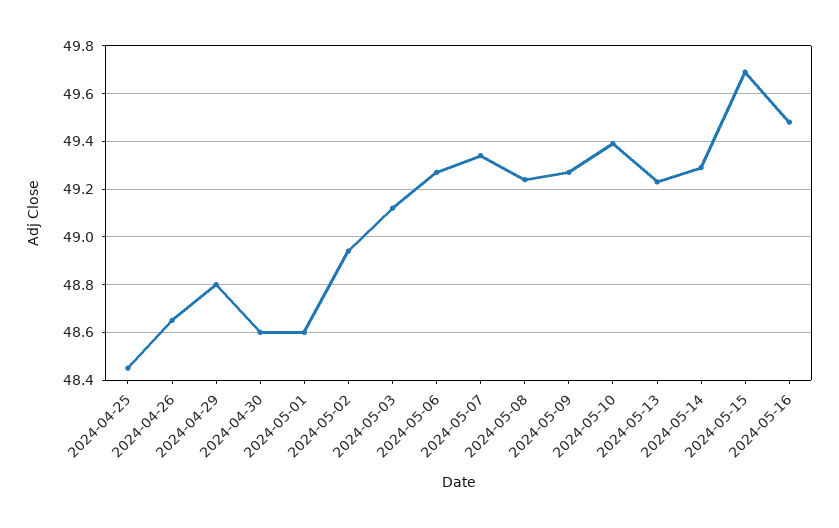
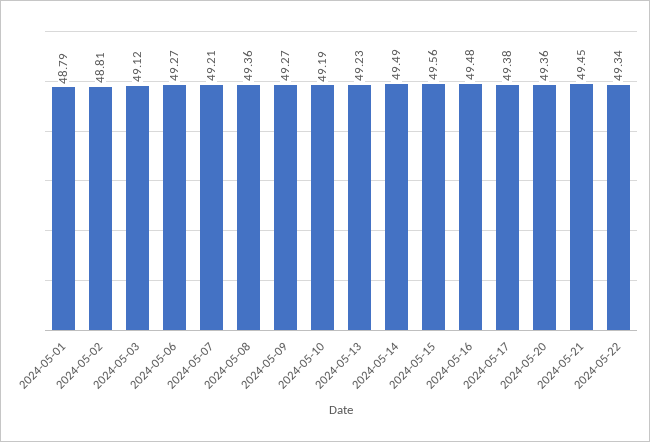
2024-04-25: 48.45 -> none
2024-04-26: 48.65 -> none
2024-04-29: 48.8 -> none
2024-04-30: 48.6 -> none
2024-05-01: 48.6 -> 48.79
2024-05-02: 48.95 -> 48.81
2024-05-07: 49.35 -> 49.21
2024-05-08: 49.25 -> 49.36
2024-05-10: 49.4 -> 49.19
2024-05-14: 49.3 -> 49.49
2024-05-15: 49.7 -> 49.56
2024-05-17: none -> 49.38
2024-05-20: none -> 49.36
2024-05-21: none -> 49.45
2024-05-22: none -> 49.34

